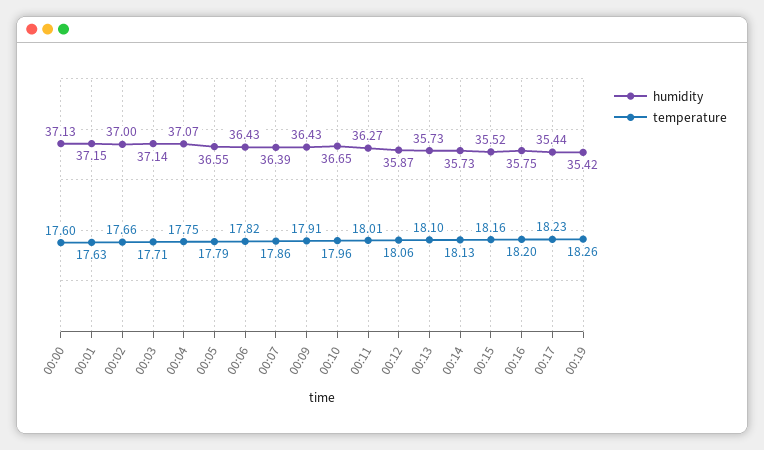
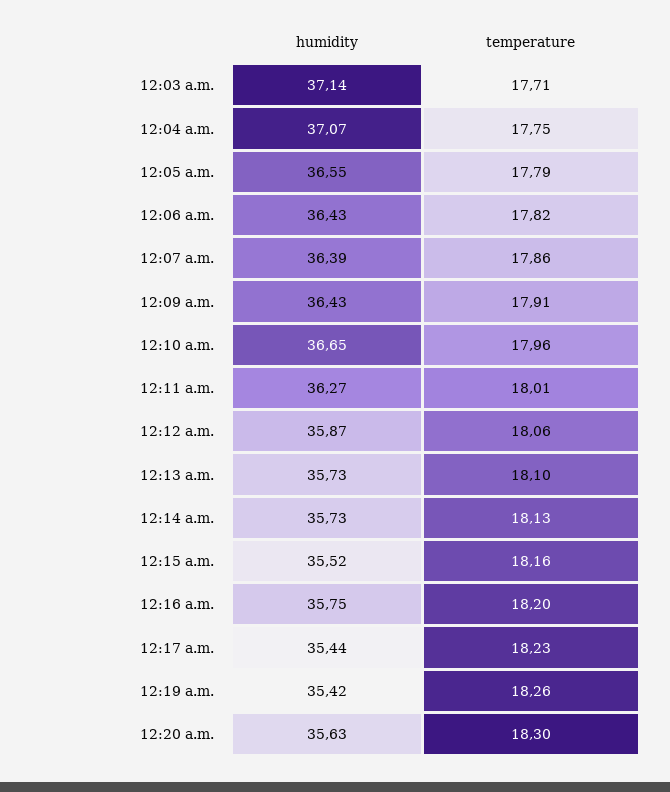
humidity, 00:00: 37.13 -> none
temperature, 00:00: 17.6 -> none
humidity, 00:01: 37.15 -> none
temperature, 00:01: 17.63 -> none
humidity, 00:02: 37 -> none
temperature, 00:02: 17.66 -> none
humidity, 12:20 a.m.: none -> 35.63
temperature, 12:20 a.m.: none -> 18.3

